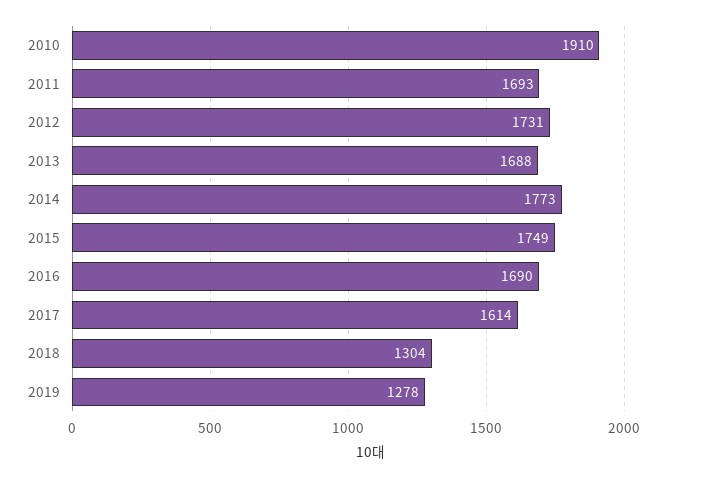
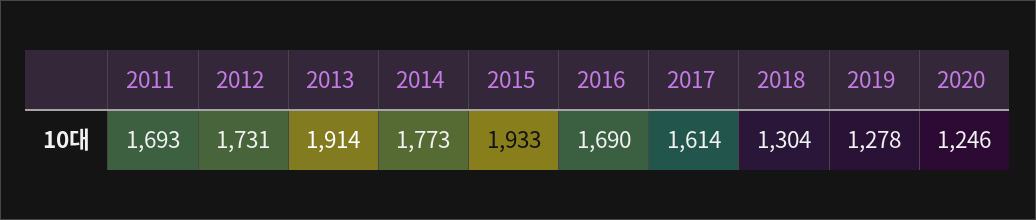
2010: 1910 -> none
2013: 1688 -> 1914
2015: 1749 -> 1933
2020: none -> 1246

